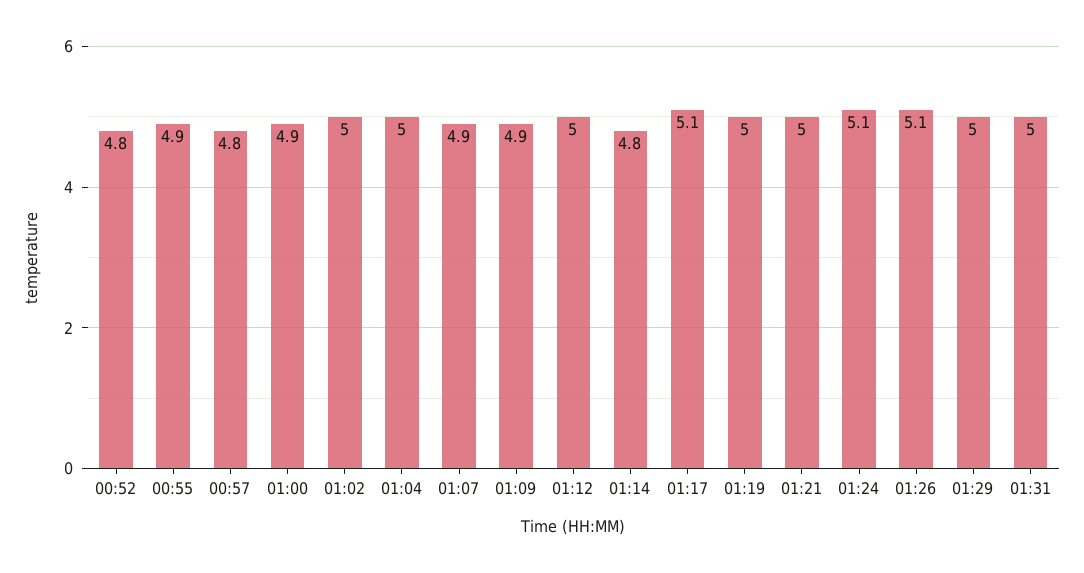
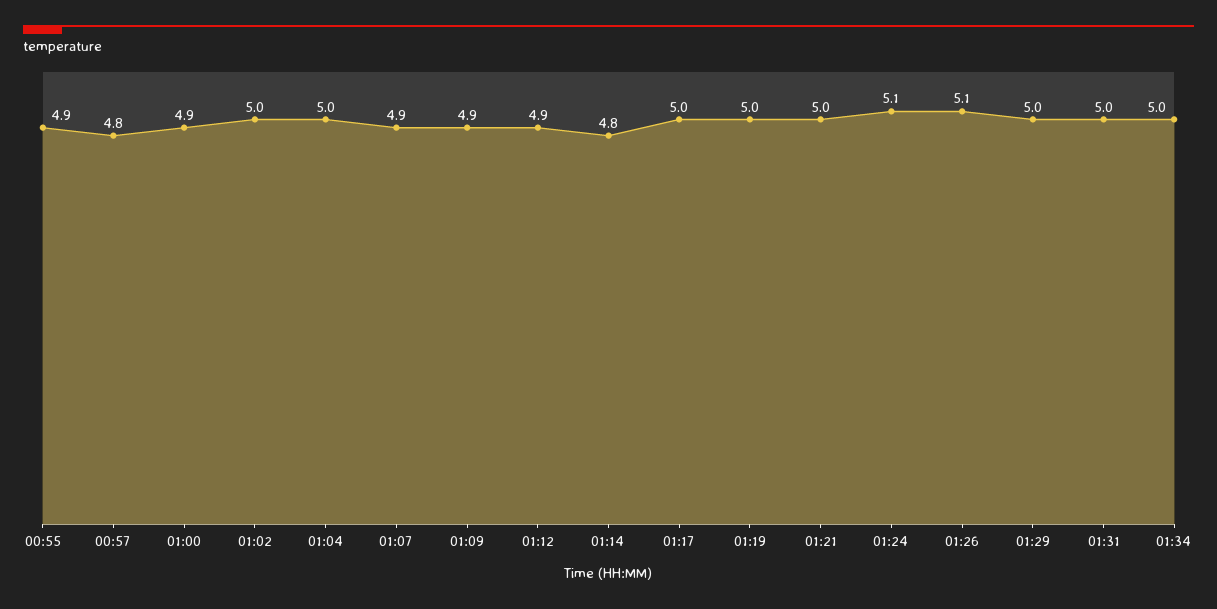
00:52: 4.8 -> none
01:12: 5 -> 4.9
01:17: 5.1 -> 5
01:34: none -> 5

